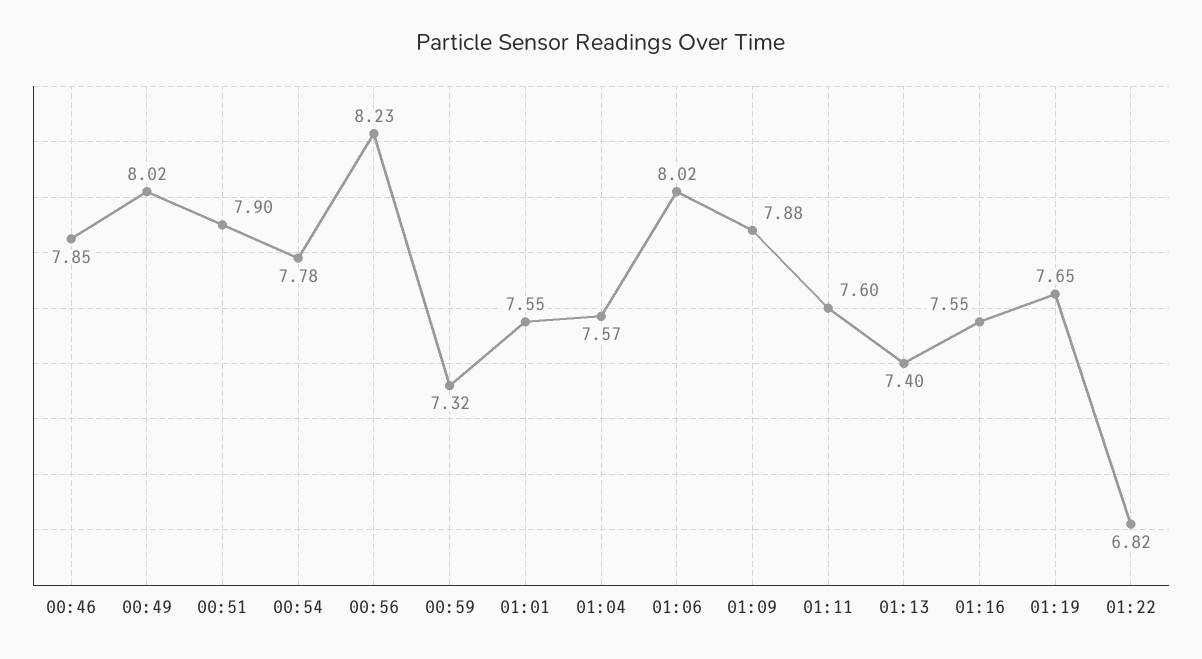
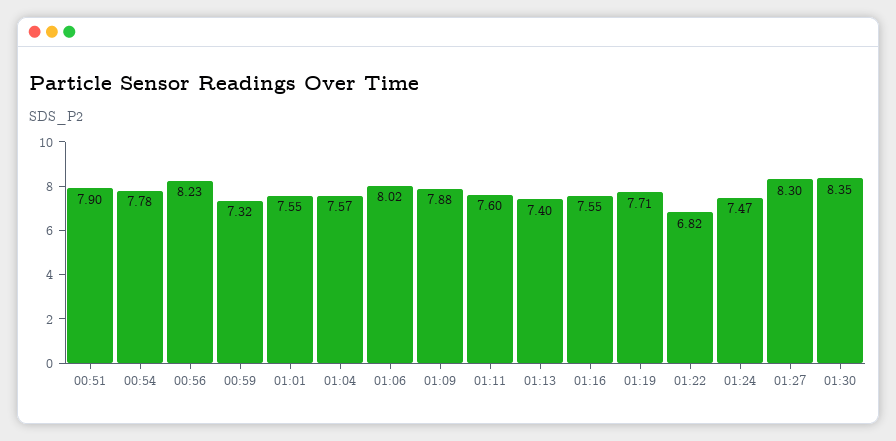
00:46: 7.85 -> none
00:49: 8.02 -> none
01:19: 7.65 -> 7.71
01:24: none -> 7.47
01:27: none -> 8.3
01:30: none -> 8.35

